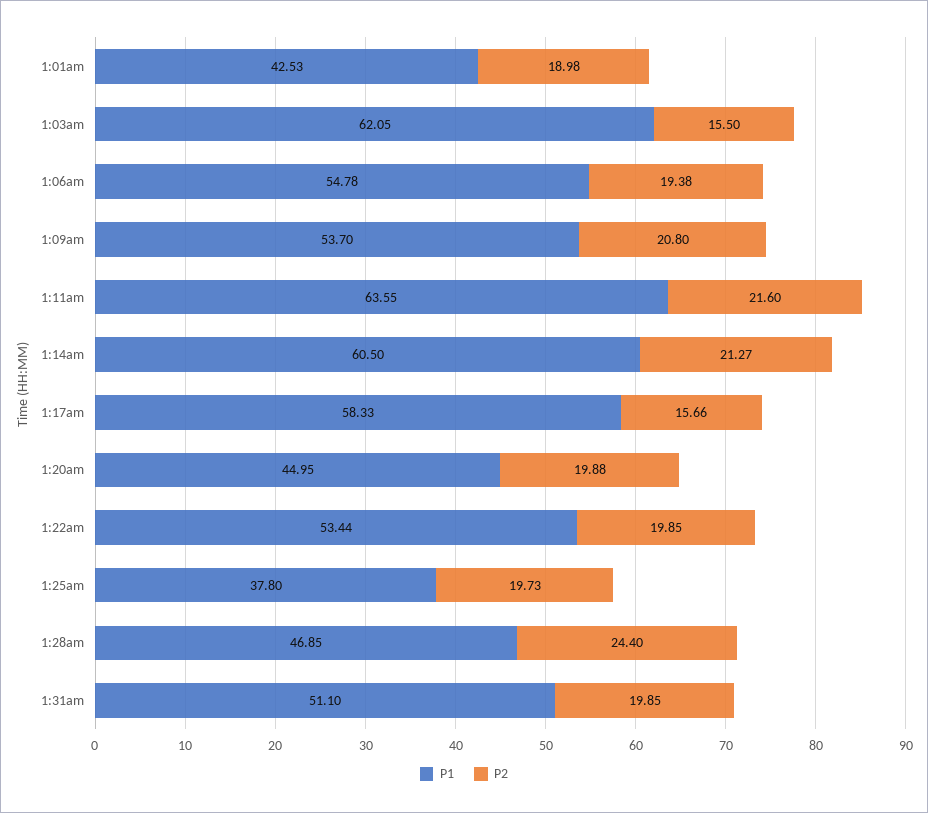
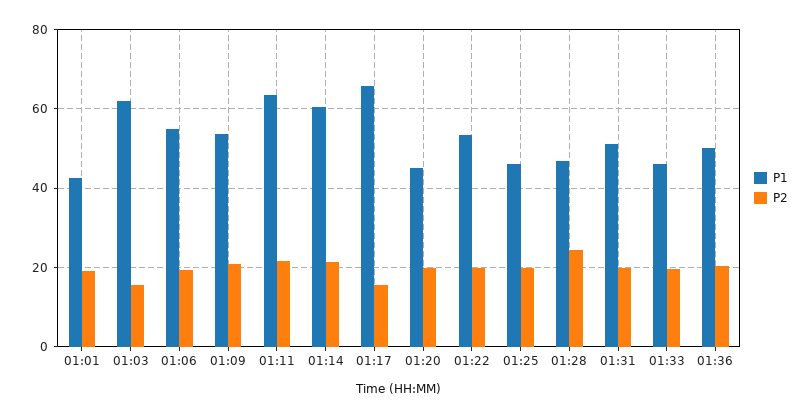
P1, 1:17am: 58.33 -> 66
P1, 1:25am: 37.8 -> 46
P1, 01:33: none -> 46
P2, 01:33: none -> 20
P1, 01:36: none -> 50
P2, 01:36: none -> 20

